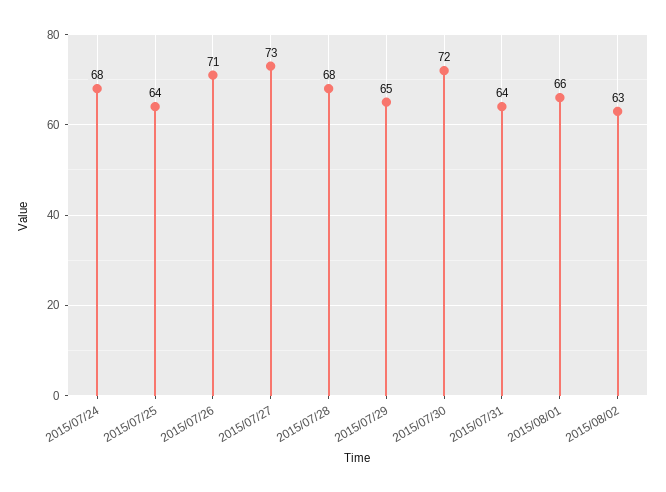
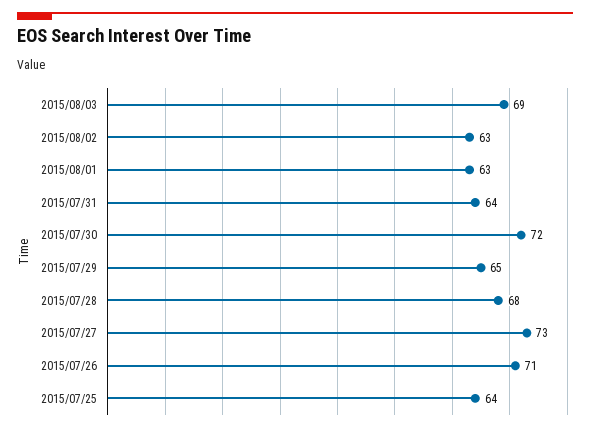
2015/07/24: 68 -> none
2015/08/01: 66 -> 63
2015/08/03: none -> 69

